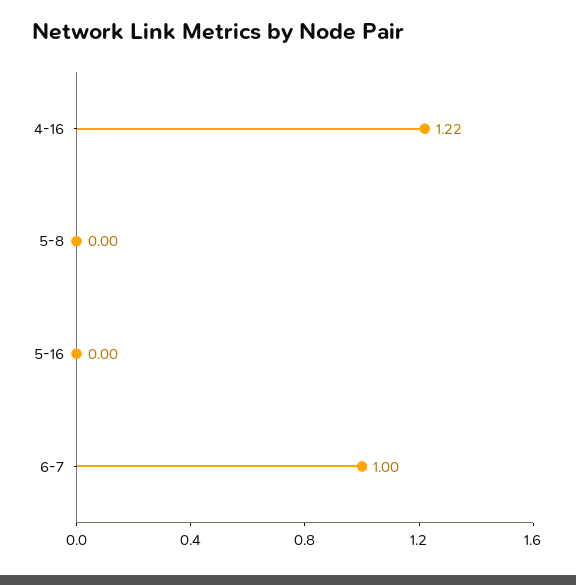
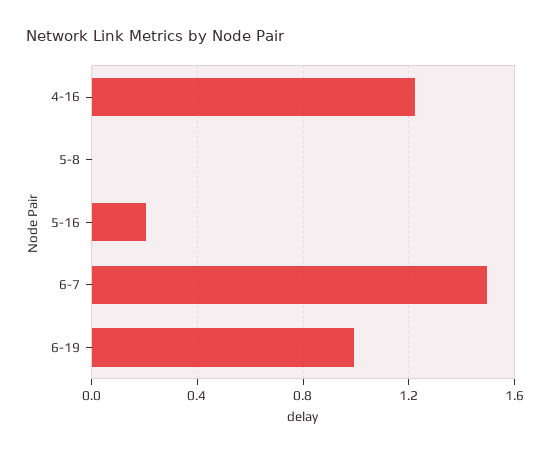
5-16: 0 -> 0.2
6-7: 1 -> 1.5
6-19: none -> 1

